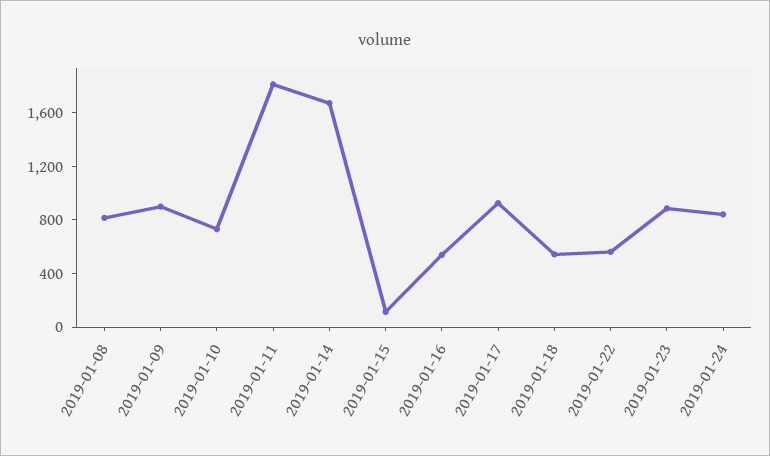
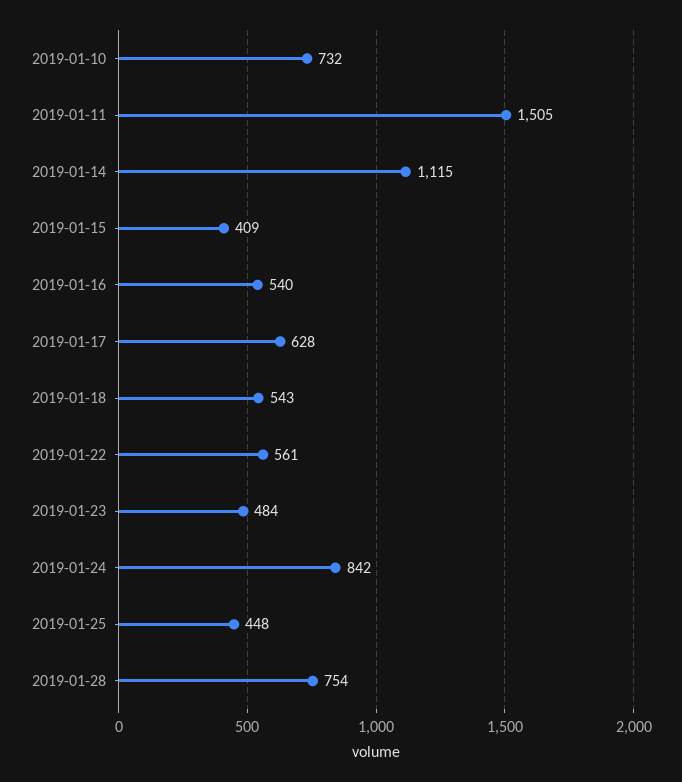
2019-01-08: 800 -> none
2019-01-09: 900 -> none
2019-01-11: 1800 -> 1505
2019-01-14: 1700 -> 1115
2019-01-15: 100 -> 409
2019-01-17: 900 -> 628
2019-01-23: 900 -> 484
2019-01-25: none -> 448
2019-01-28: none -> 754

